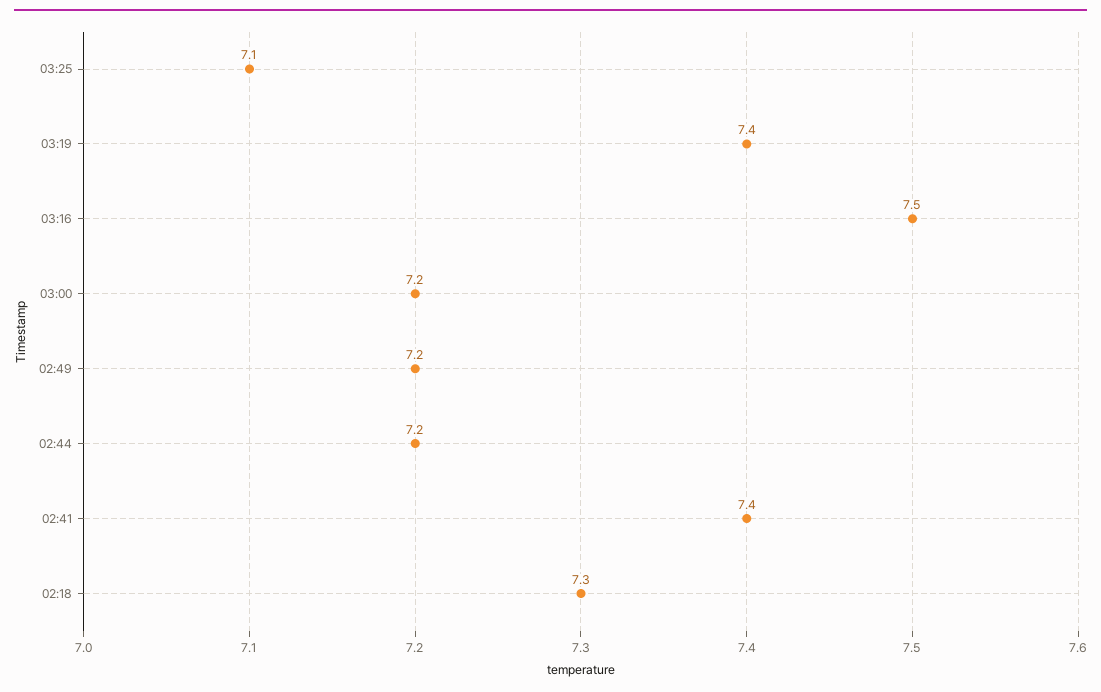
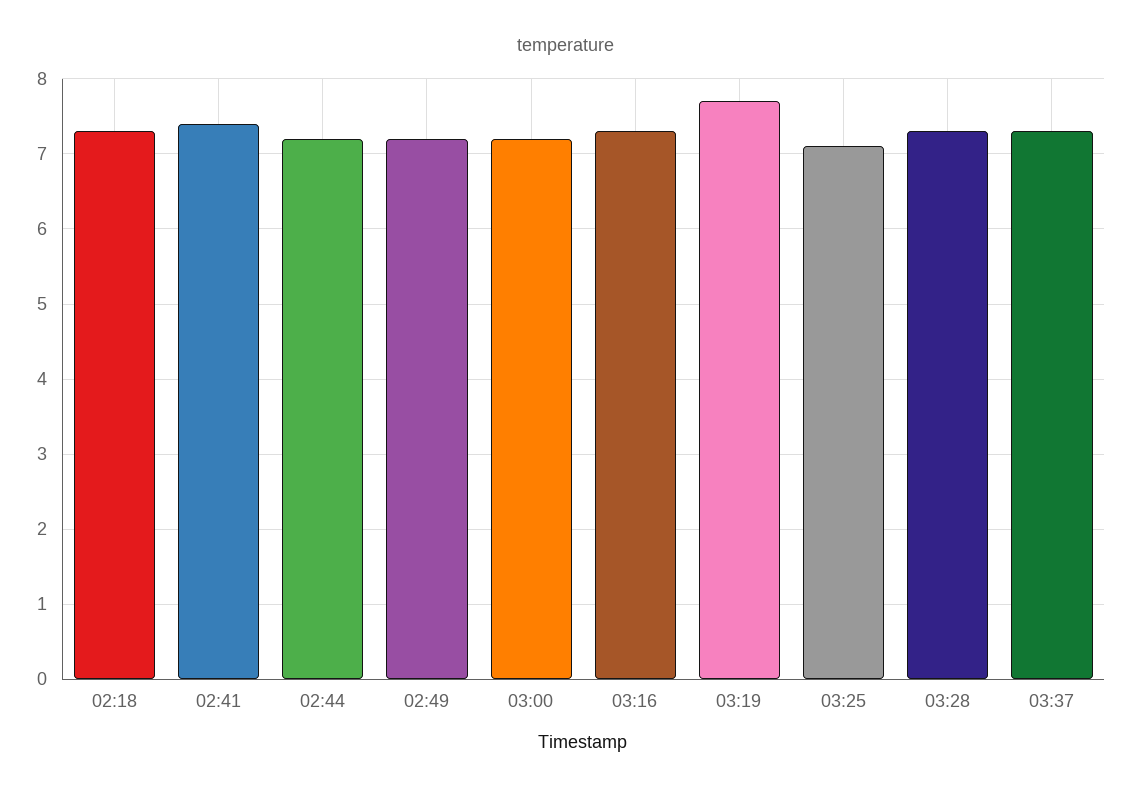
03:19: 7.4 -> 7.7
03:16: 7.5 -> 7.3
03:28: none -> 7.3
03:37: none -> 7.3

